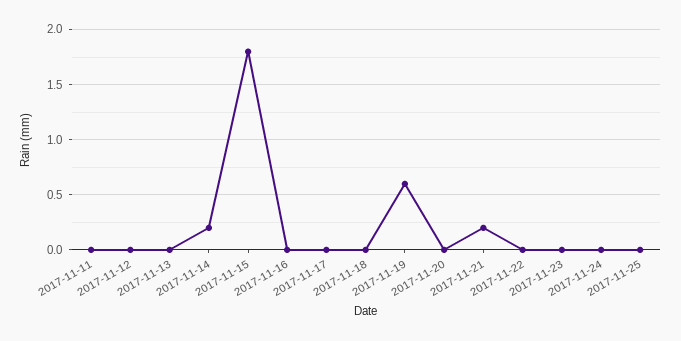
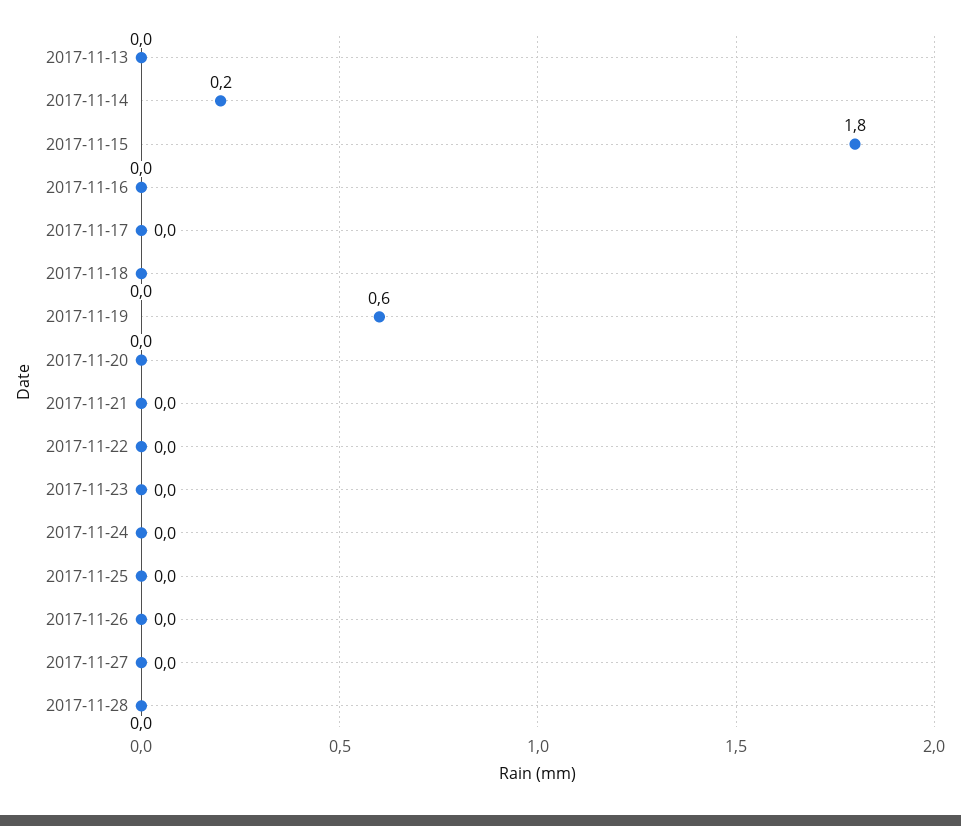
2017-11-11: 0 -> none
2017-11-12: 0 -> none
2017-11-21: 0.2 -> 0
2017-11-26: none -> 0
2017-11-27: none -> 0
2017-11-28: none -> 0

